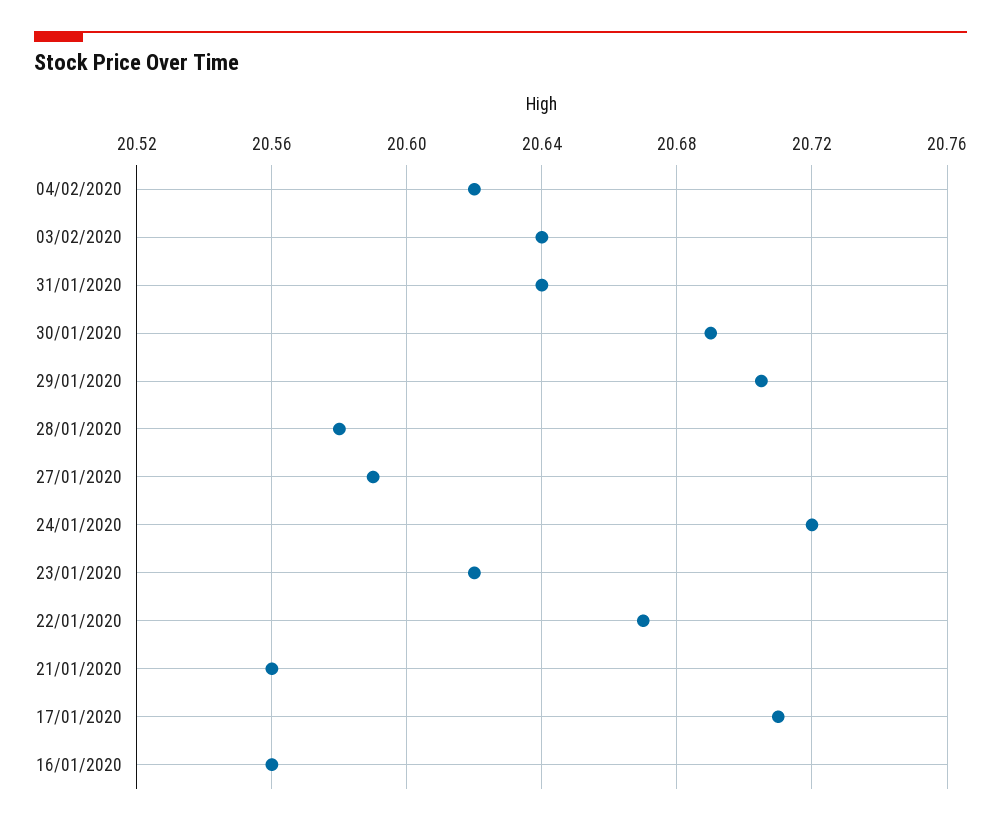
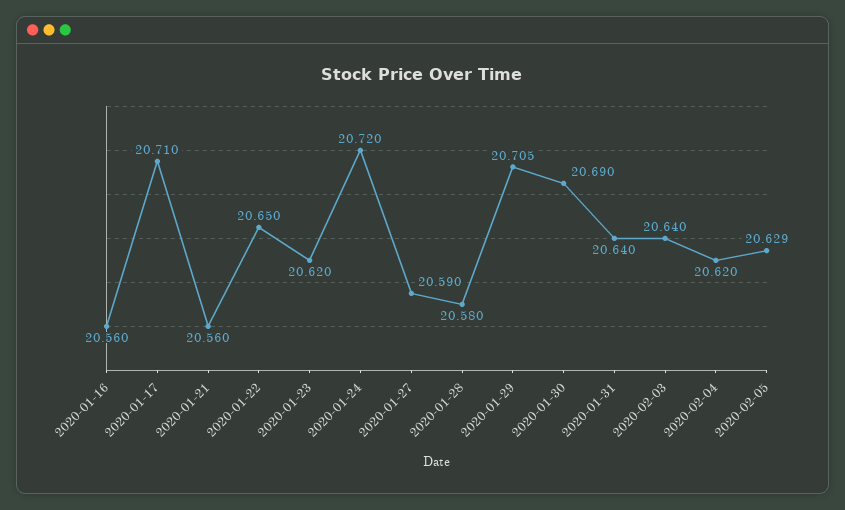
22/01/2020: 20.67 -> 20.65
2020-02-05: none -> 20.629

